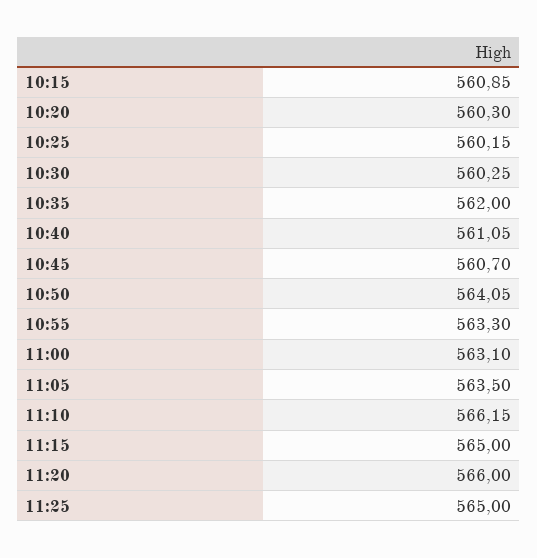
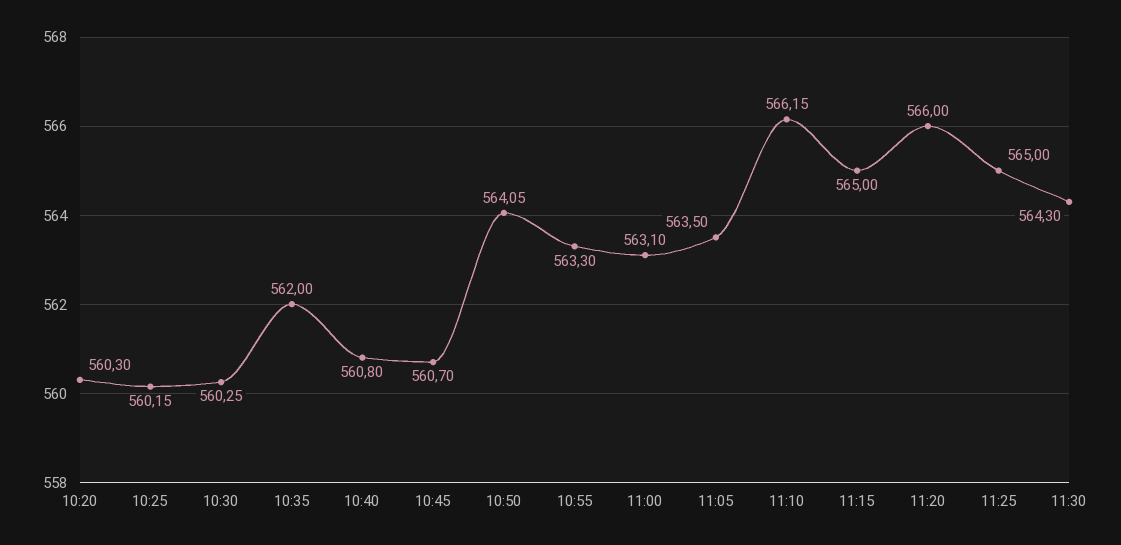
10:15: 560.85 -> none
10:40: 561.05 -> 560.8
11:30: none -> 564.3

